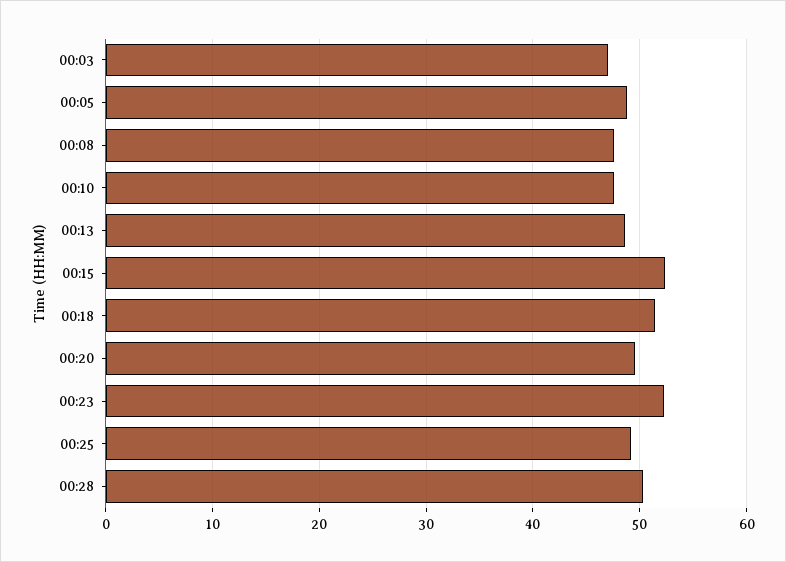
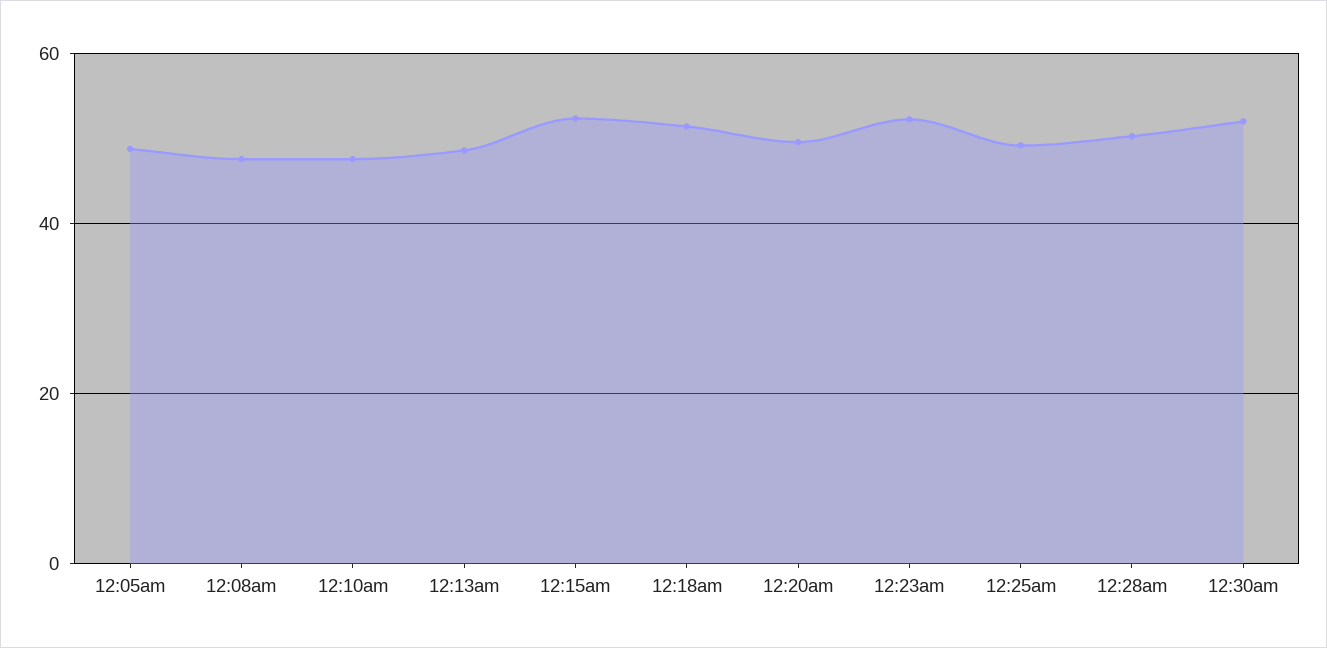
00:03: 47 -> none
12:30am: none -> 52

